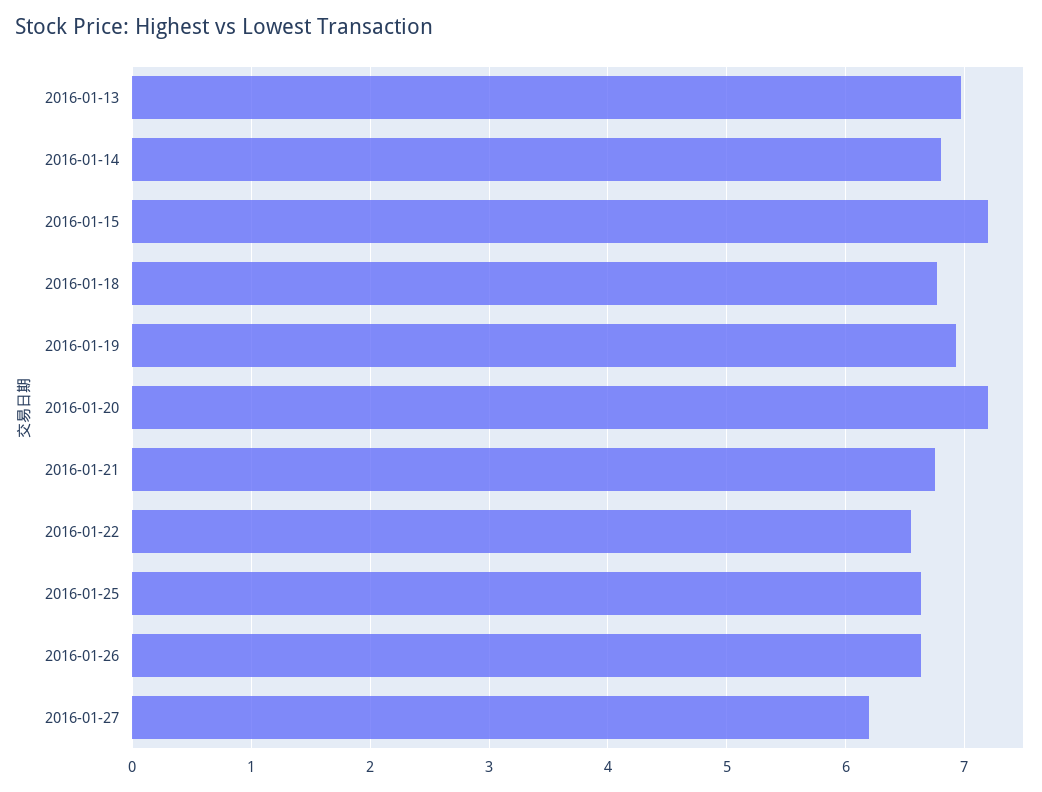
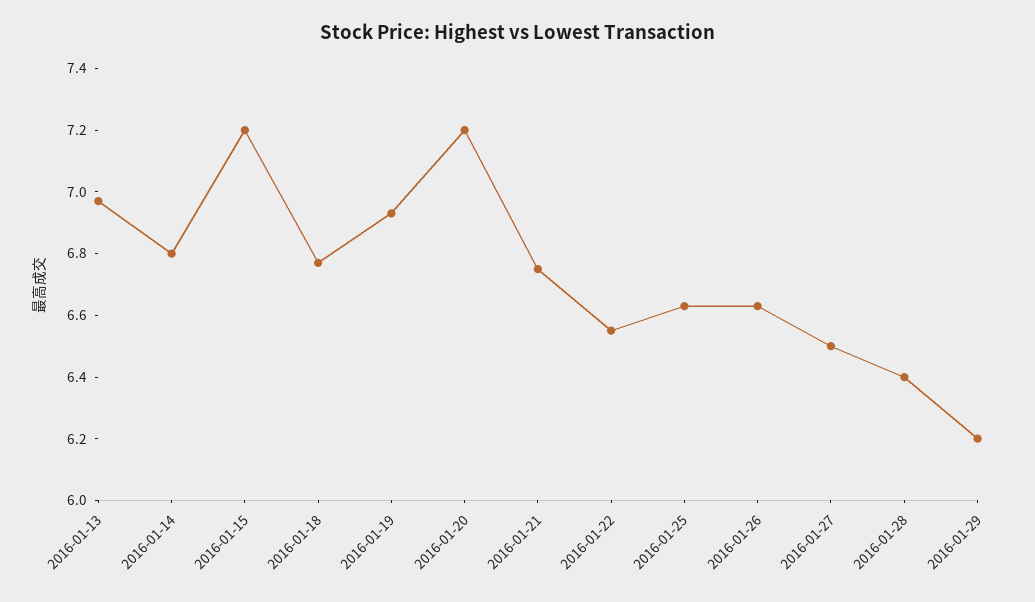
2016-01-27: 6.2 -> 6.5
2016-01-28: none -> 6.4
2016-01-29: none -> 6.2

